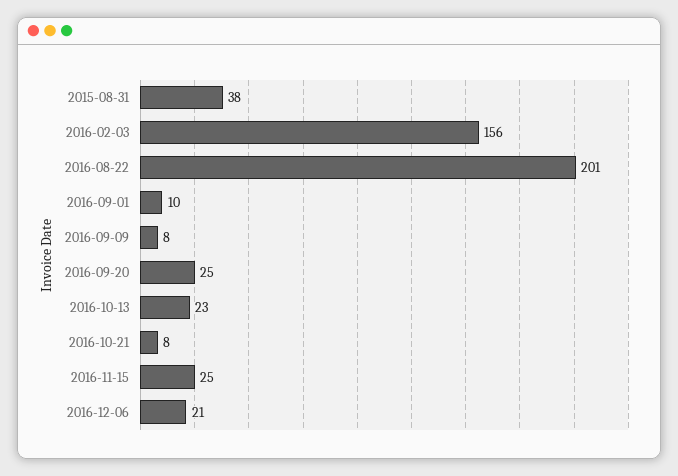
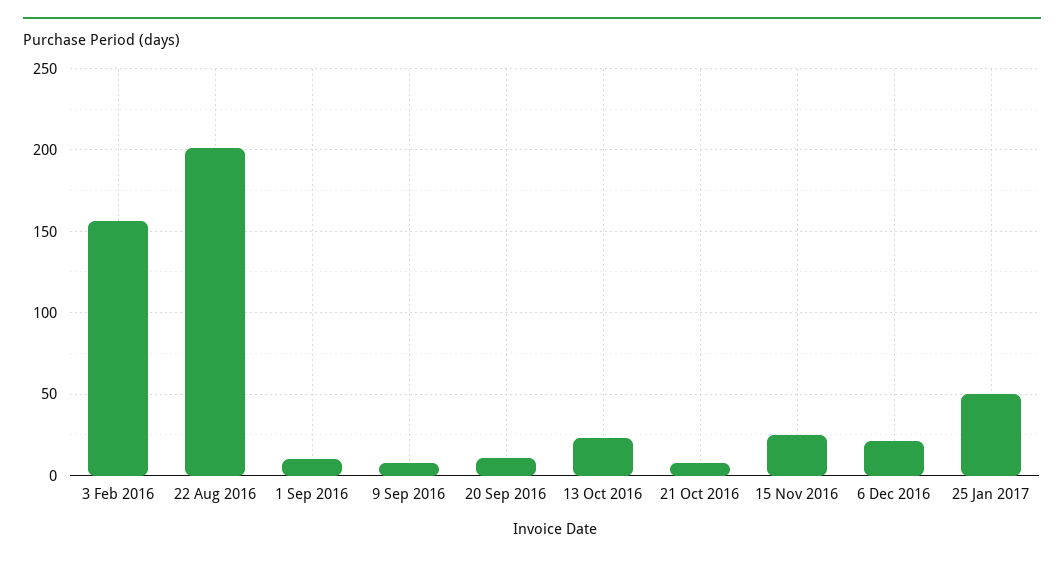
2015-08-31: 38 -> none
2016-09-20: 25 -> 10
25 Jan 2017: none -> 50

